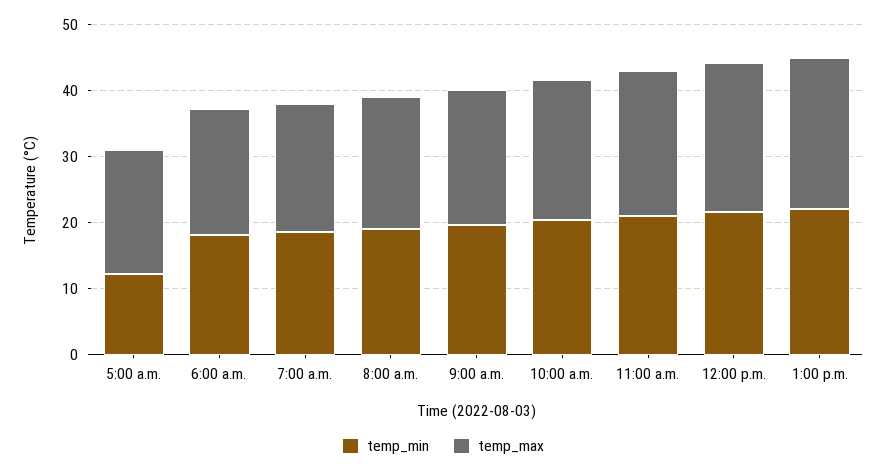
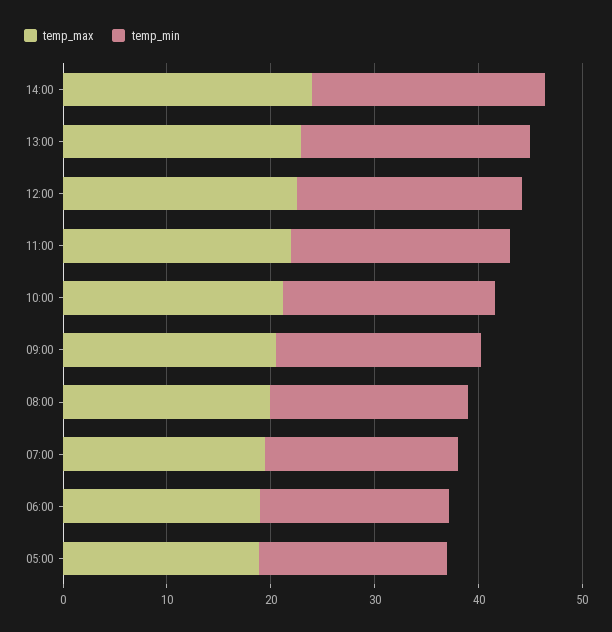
temp_min, 5:00 a.m.: 12 -> 18
temp_max, 14:00: none -> 24
temp_min, 14:00: none -> 22

